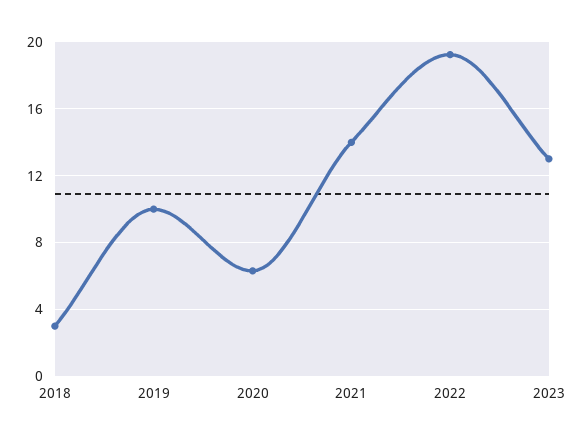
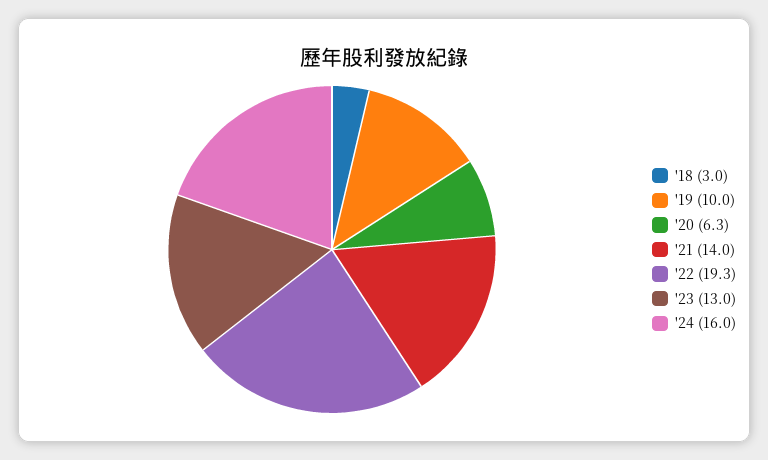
'24: none -> 16

